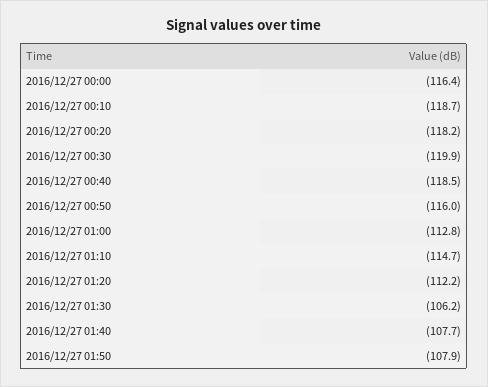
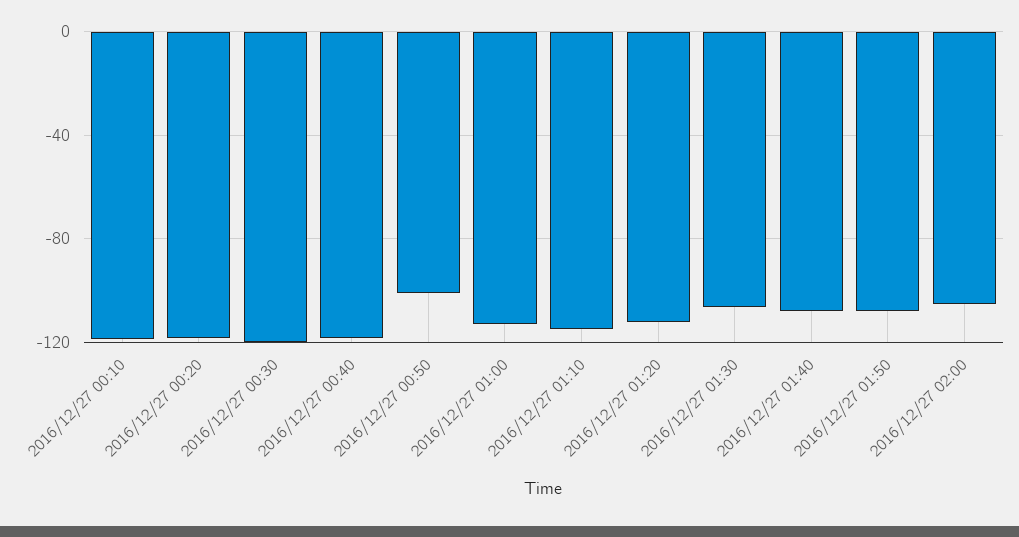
2016/12/27 00:00: -116.4 -> none
2016/12/27 00:50: -116 -> -100
2016/12/27 02:00: none -> -105

